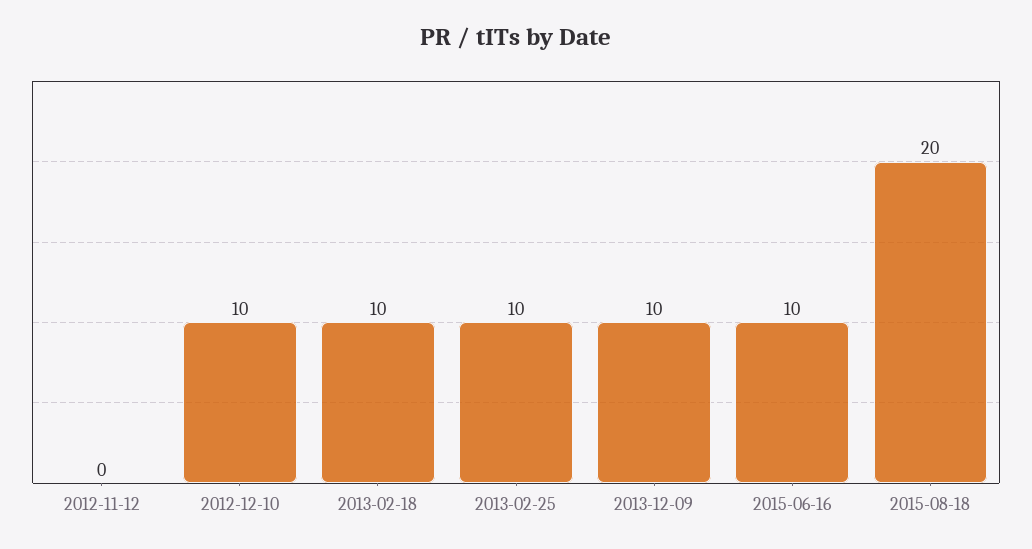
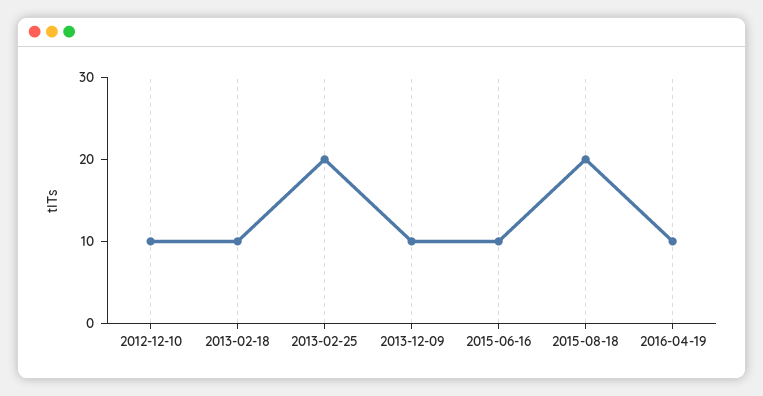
2012-11-12: 0 -> none
2013-02-25: 10 -> 20
2016-04-19: none -> 10

